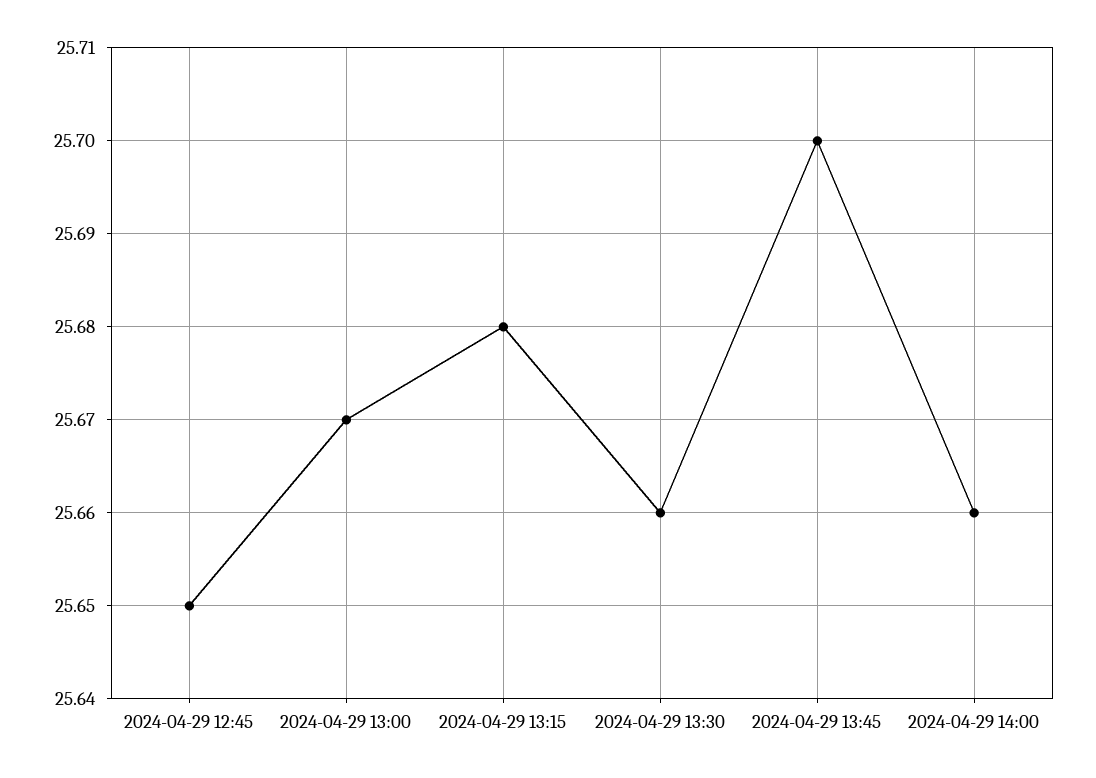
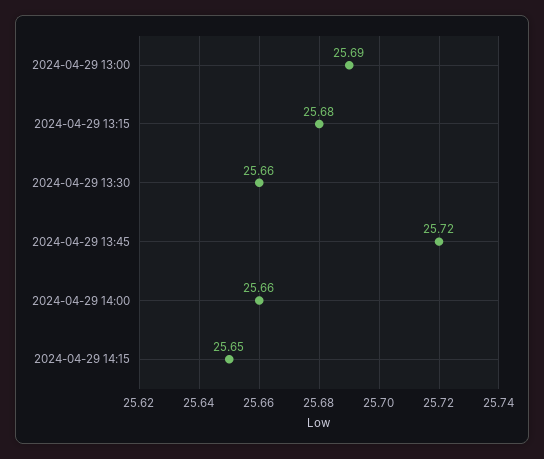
2024-04-29 12:45: 25.65 -> none
2024-04-29 13:00: 25.67 -> 25.69
2024-04-29 13:45: 25.7 -> 25.72
2024-04-29 14:15: none -> 25.65

